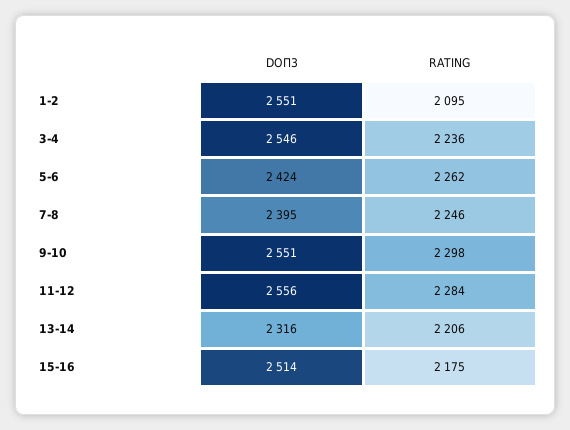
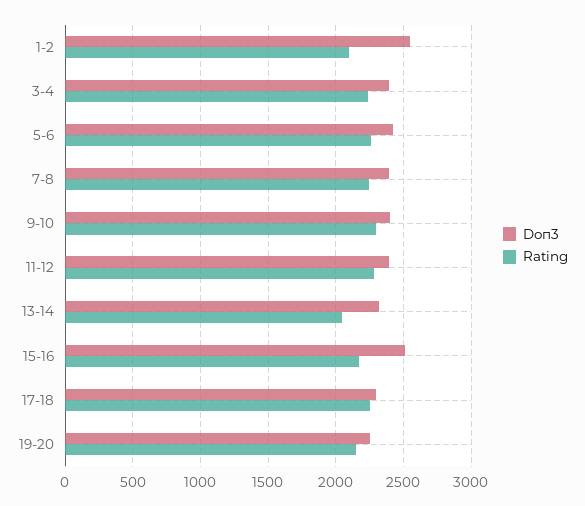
DOП3, 3-4: 2546 -> 2400
DOП3, 9-10: 2551 -> 2400
DOП3, 11-12: 2556 -> 2400
RATING, 13-14: 2206 -> 2050
DOП3, 17-18: none -> 2300
RATING, 17-18: none -> 2250
DOП3, 19-20: none -> 2250
RATING, 19-20: none -> 2150

